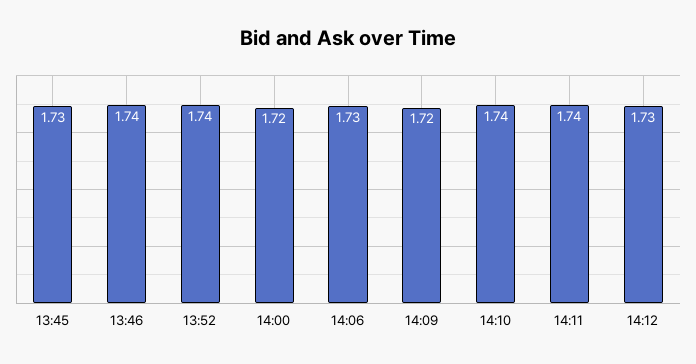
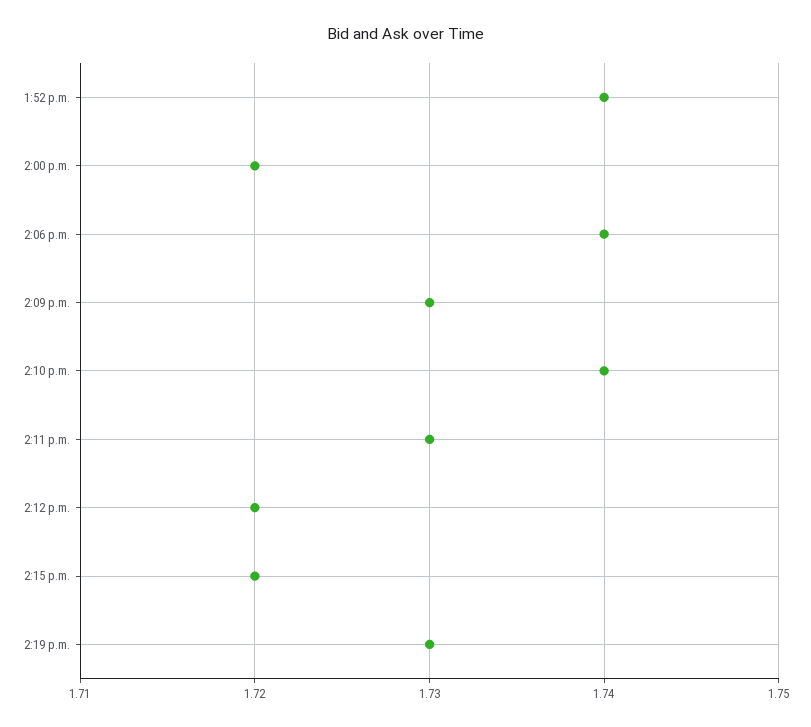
13:45: 1.73 -> none
13:46: 1.74 -> none
14:06: 1.73 -> 1.74
14:09: 1.72 -> 1.73
14:11: 1.74 -> 1.73
14:12: 1.73 -> 1.72
2:15 p.m.: none -> 1.72
2:19 p.m.: none -> 1.73

